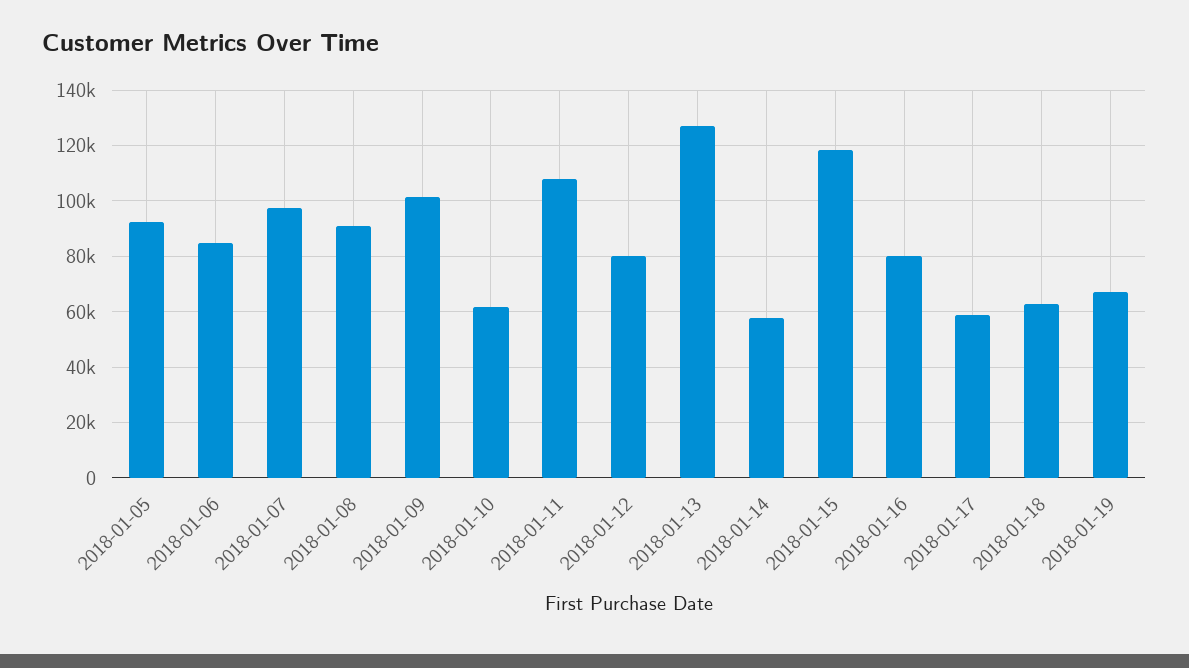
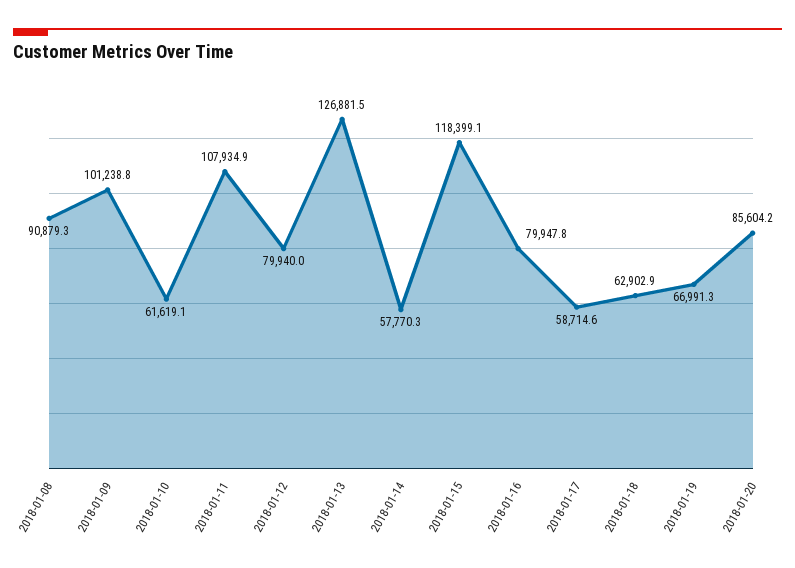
2018-01-05: 92500 -> none
2018-01-06: 85000 -> none
2018-01-07: 97500 -> none
2018-01-20: none -> 85604.2

